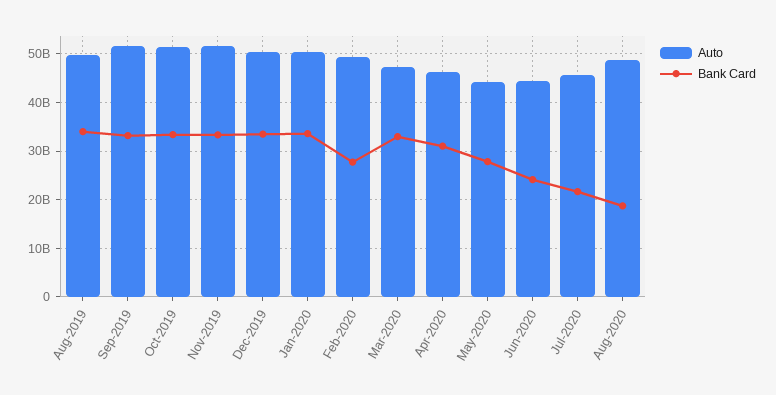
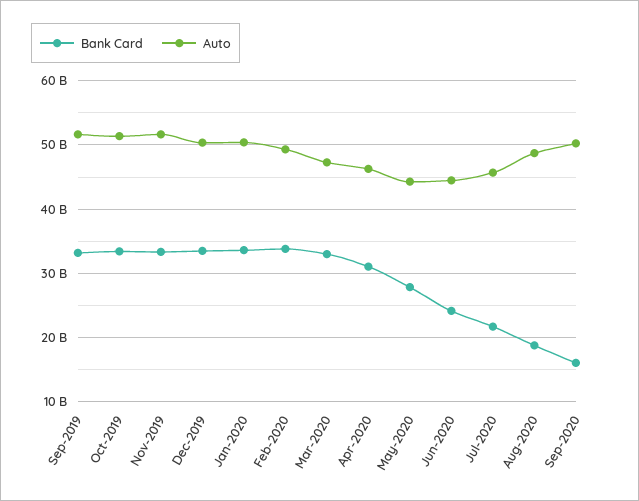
Auto, Aug-2019: 50000000000 -> none
Bank Card, Aug-2019: 34000000000 -> none
Bank Card, Feb-2020: 28000000000 -> 34000000000
Bank Card, Sep-2020: none -> 16000000000
Auto, Sep-2020: none -> 50000000000

